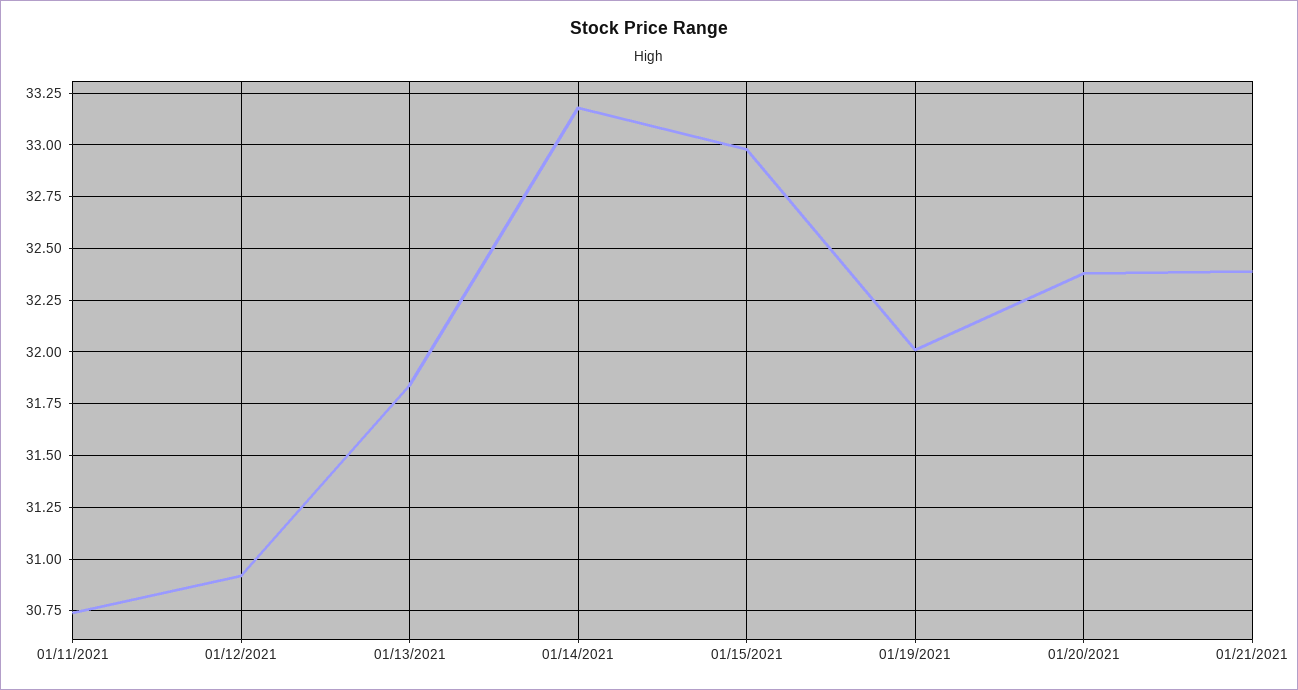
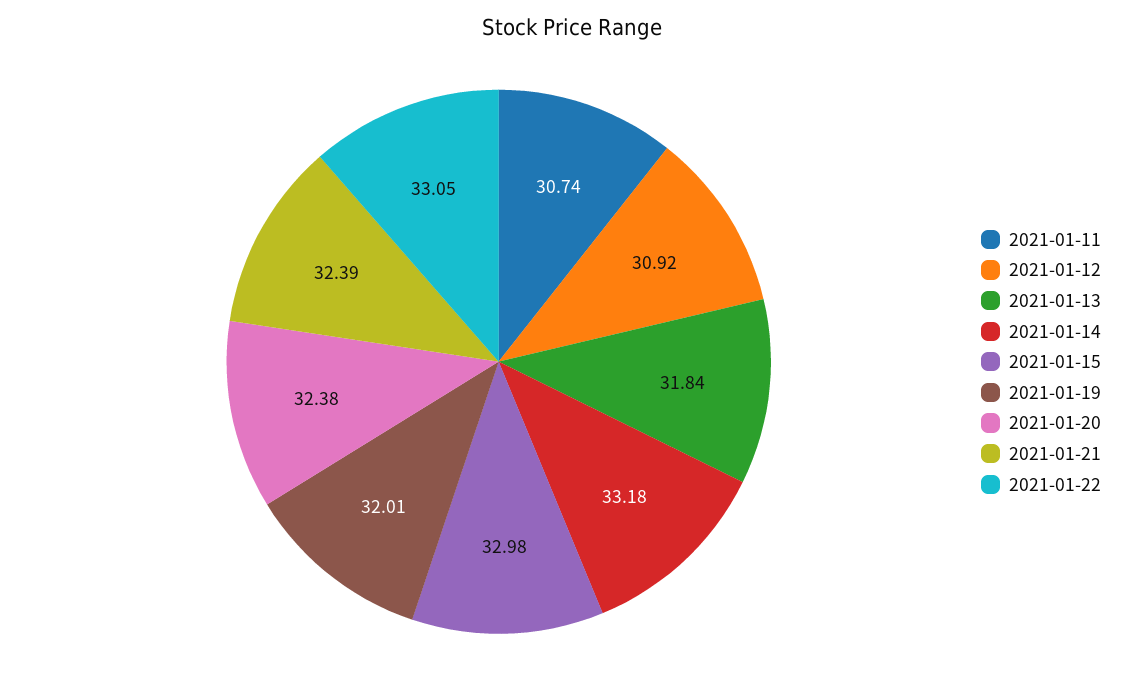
2021-01-22: none -> 33.05

